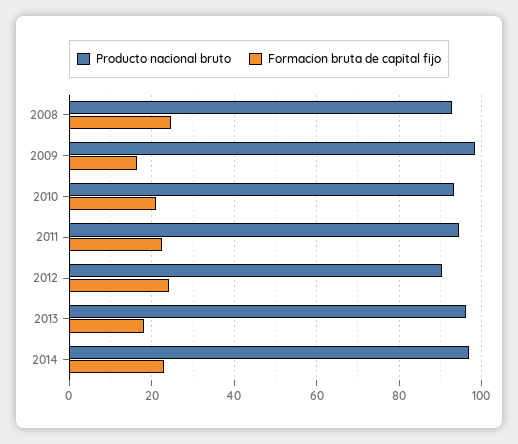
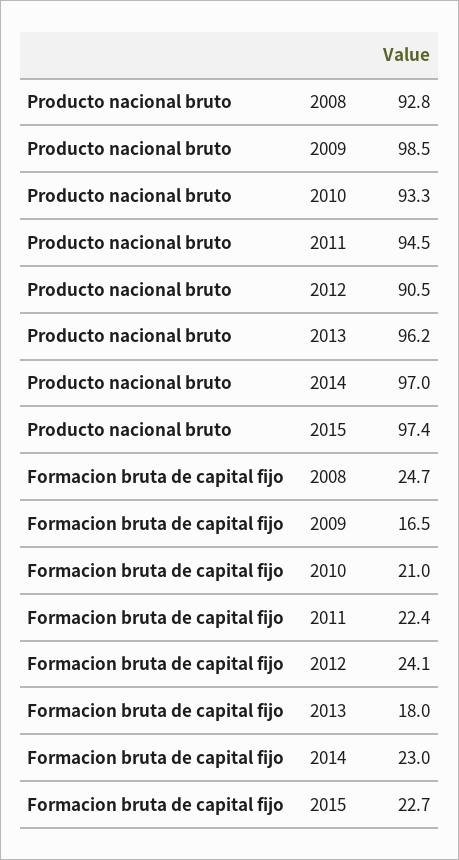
Producto nacional bruto, 2015: none -> 97.4
Formacion bruta de capital fijo, 2015: none -> 22.7

